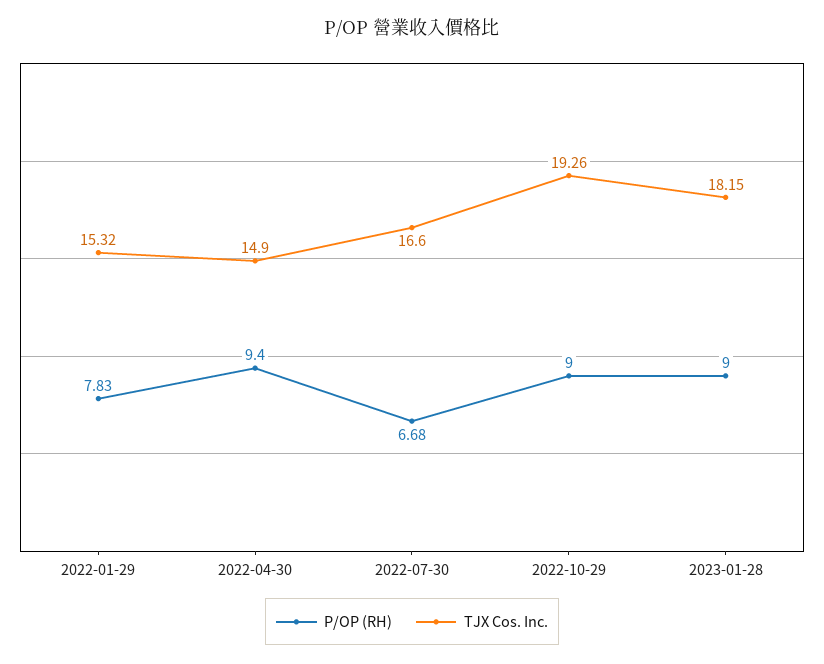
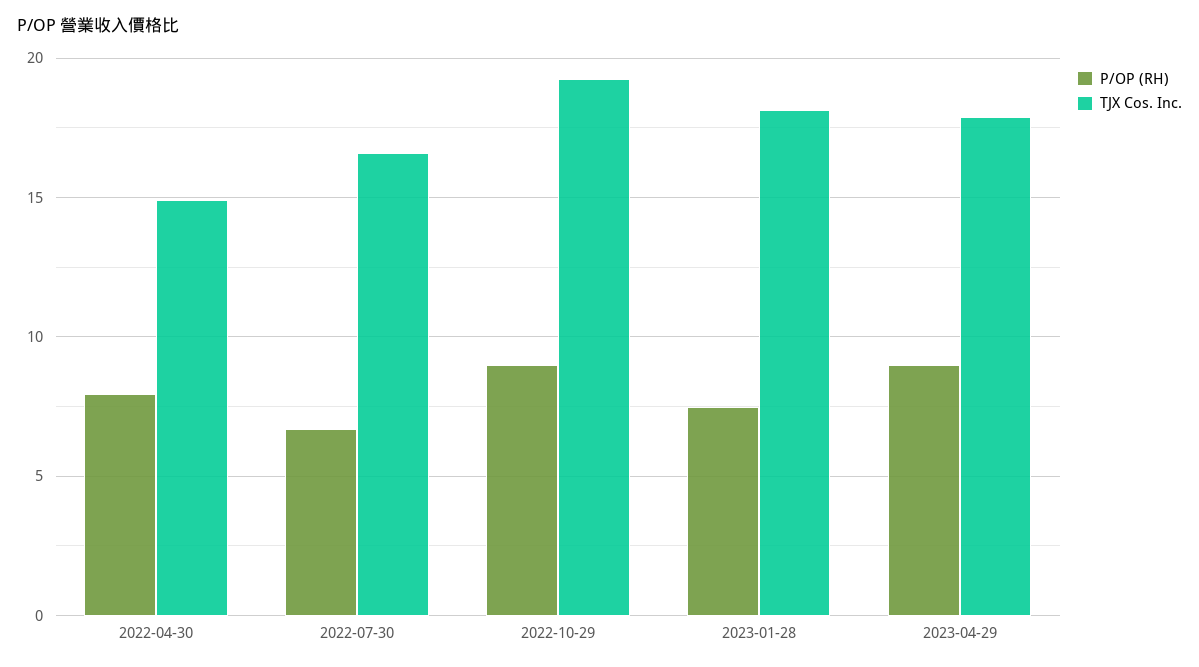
P/OP (RH), 2022-01-29: 7.83 -> none
TJX Cos. Inc., 2022-01-29: 15.32 -> none
P/OP (RH), 2022-04-30: 9.4 -> 8
P/OP (RH), 2023-01-28: 9 -> 7.5
P/OP (RH), 2023-04-29: none -> 9
TJX Cos. Inc., 2023-04-29: none -> 18

